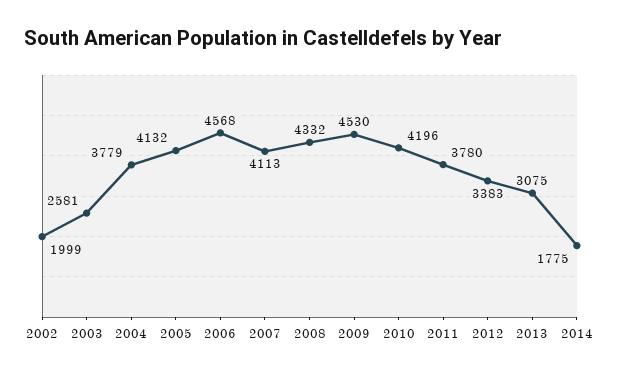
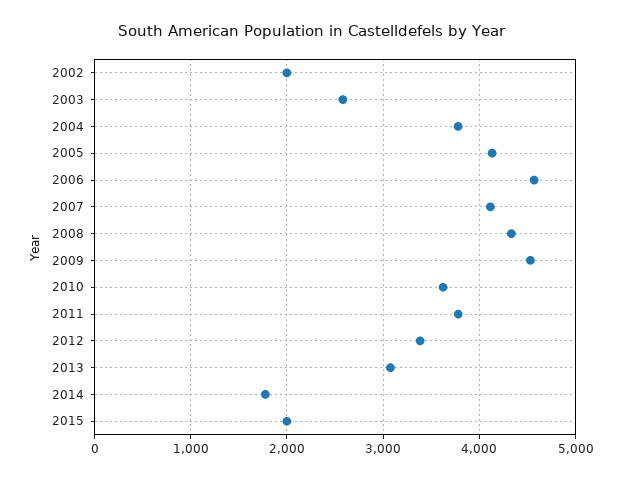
2010: 4196 -> 3600
2015: none -> 2000

